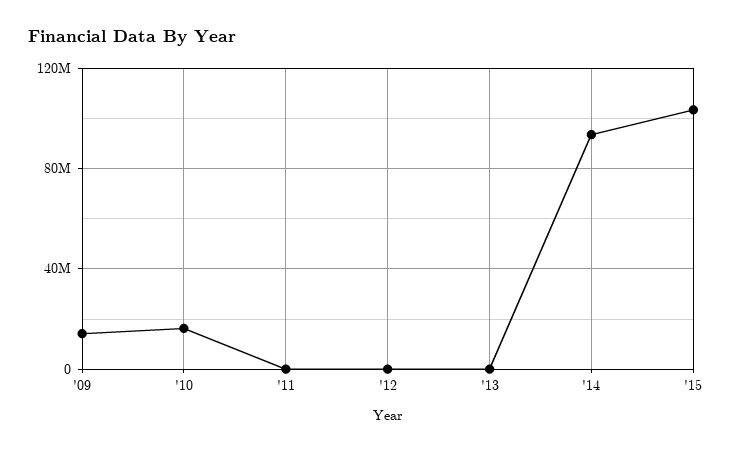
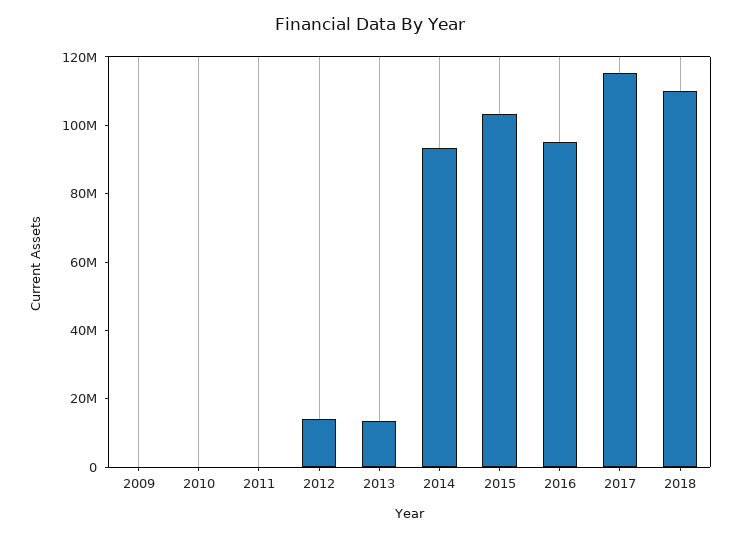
'09: 15000000 -> 0
'10: 15000000 -> 0
'12: 0 -> 15000000
'13: 0 -> 15000000
2016: none -> 95000000
2017: none -> 115000000
2018: none -> 110000000

